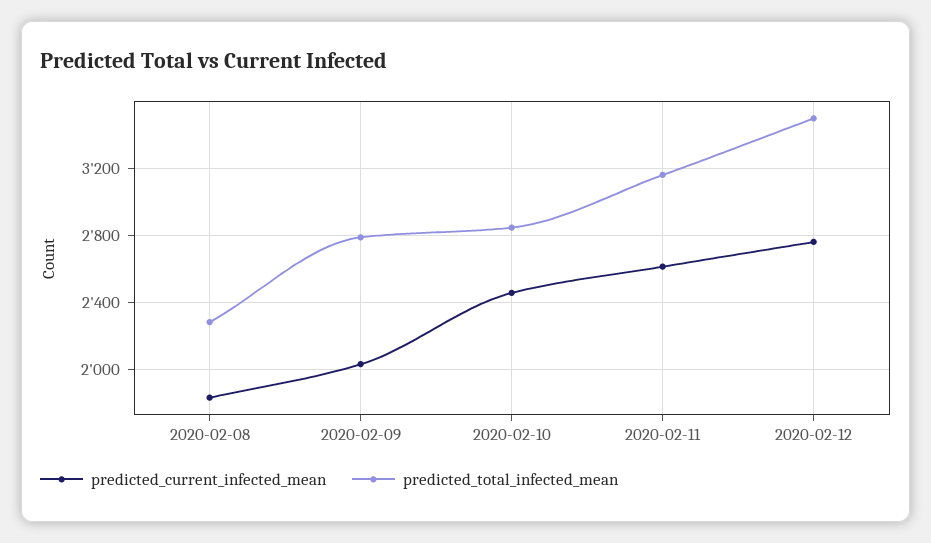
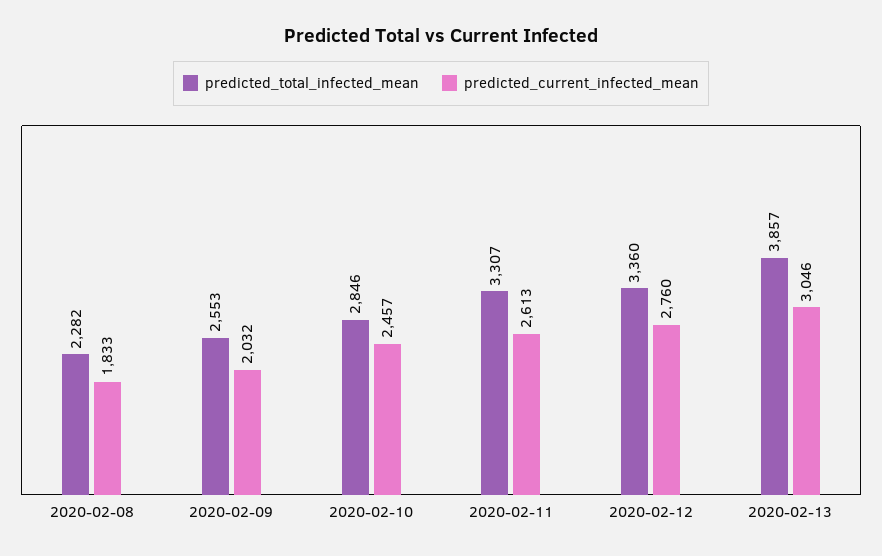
predicted_total_infected_mean, 2020-02-09: 2800 -> 2553
predicted_total_infected_mean, 2020-02-11: 3150 -> 3307
predicted_total_infected_mean, 2020-02-12: 3500 -> 3360
predicted_total_infected_mean, 2020-02-13: none -> 3857
predicted_current_infected_mean, 2020-02-13: none -> 3046

